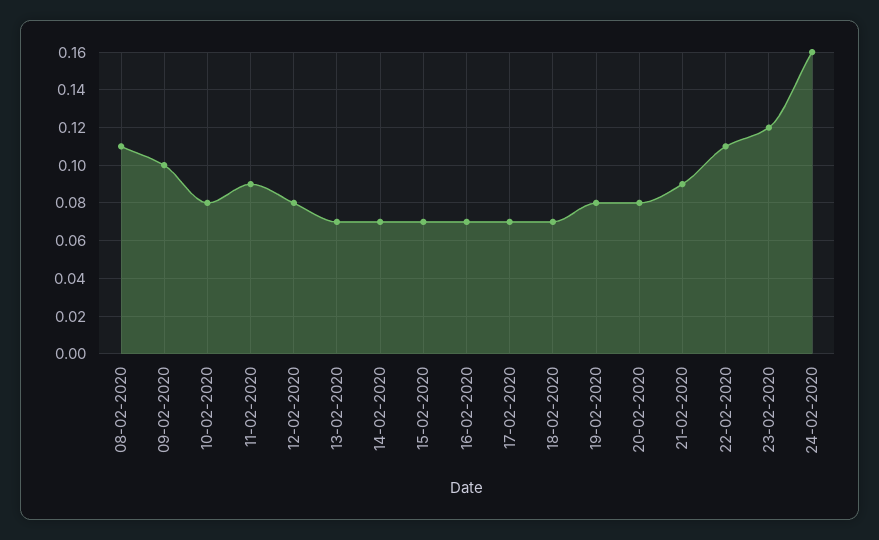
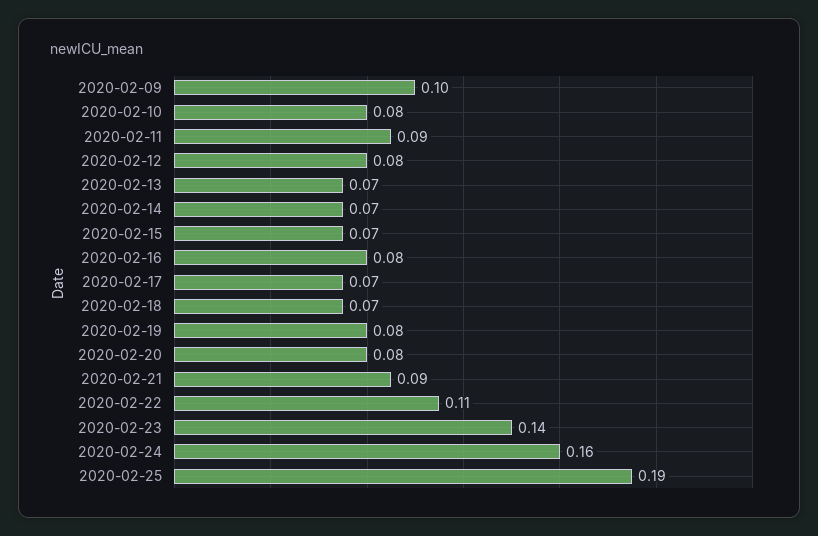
08-02-2020: 0.11 -> none
16-02-2020: 0.07 -> 0.08
23-02-2020: 0.12 -> 0.14
2020-02-25: none -> 0.19

